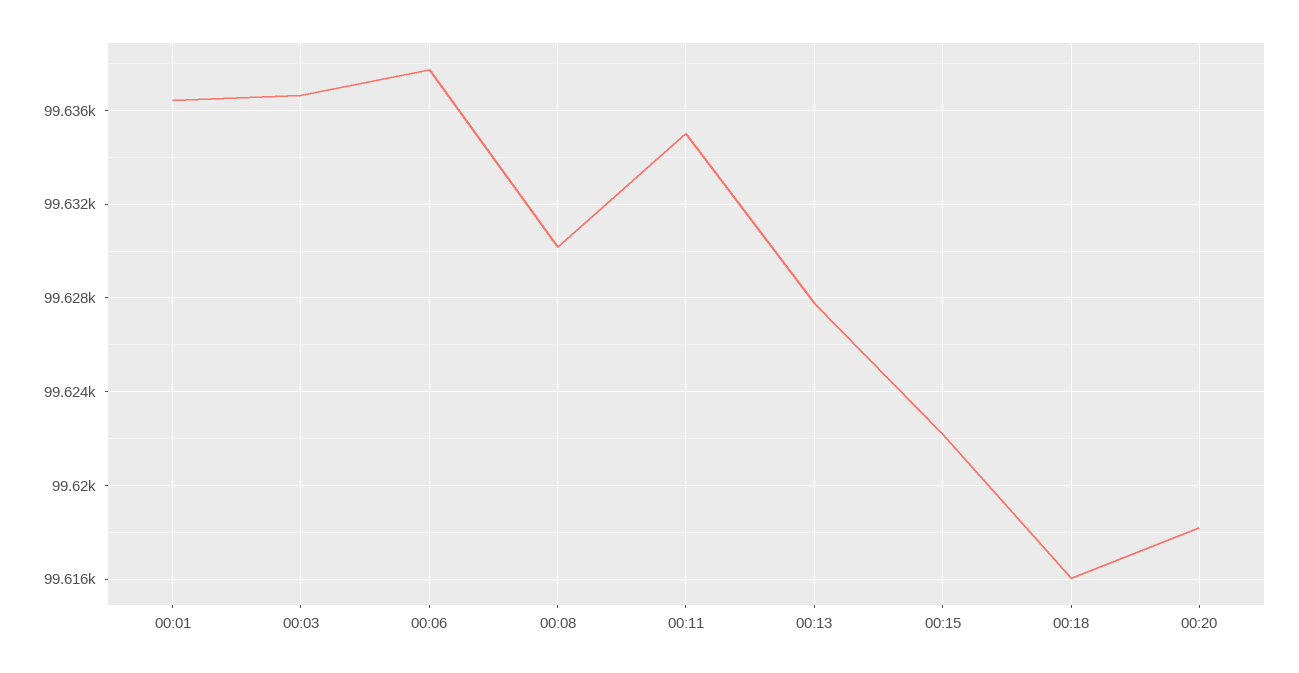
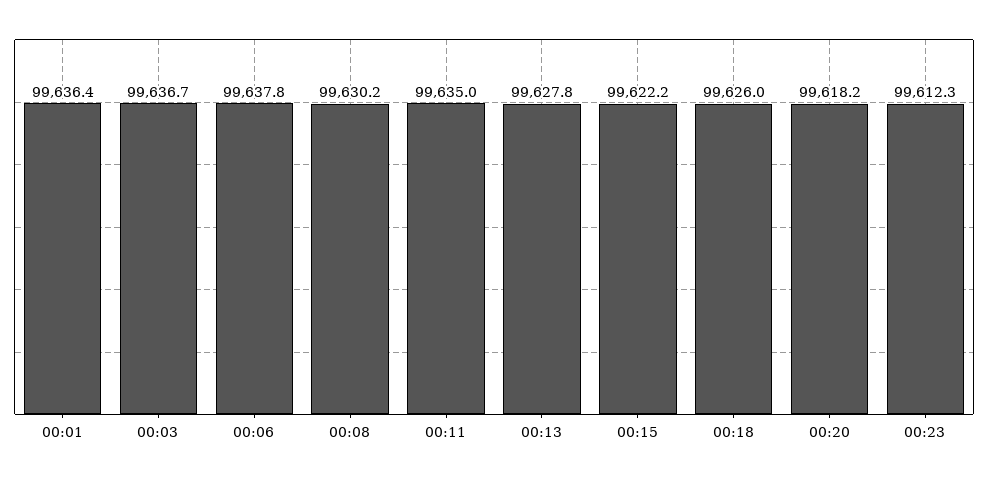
00:18: 99616 -> 99626
00:23: none -> 99612.3

